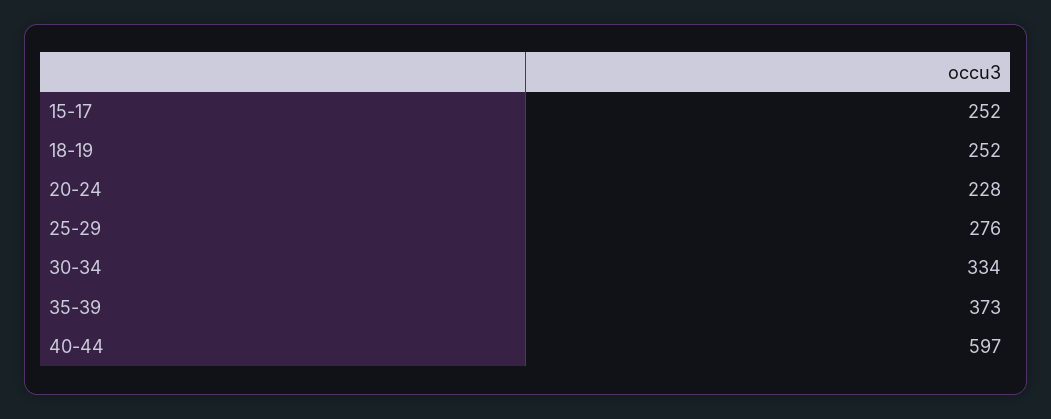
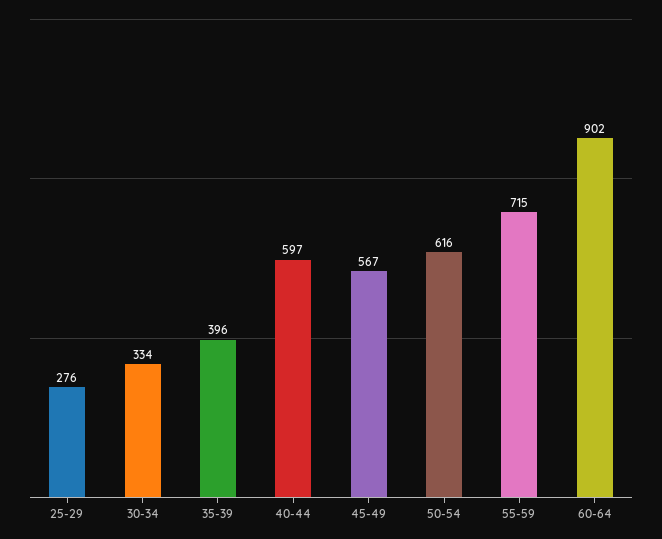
15-17: 252 -> none
18-19: 252 -> none
20-24: 228 -> none
35-39: 373 -> 396
45-49: none -> 567
50-54: none -> 616
55-59: none -> 715
60-64: none -> 902

